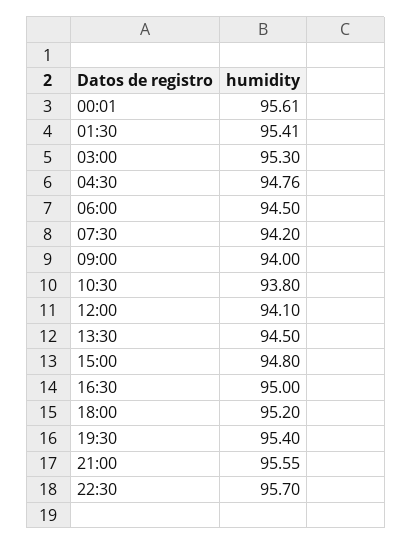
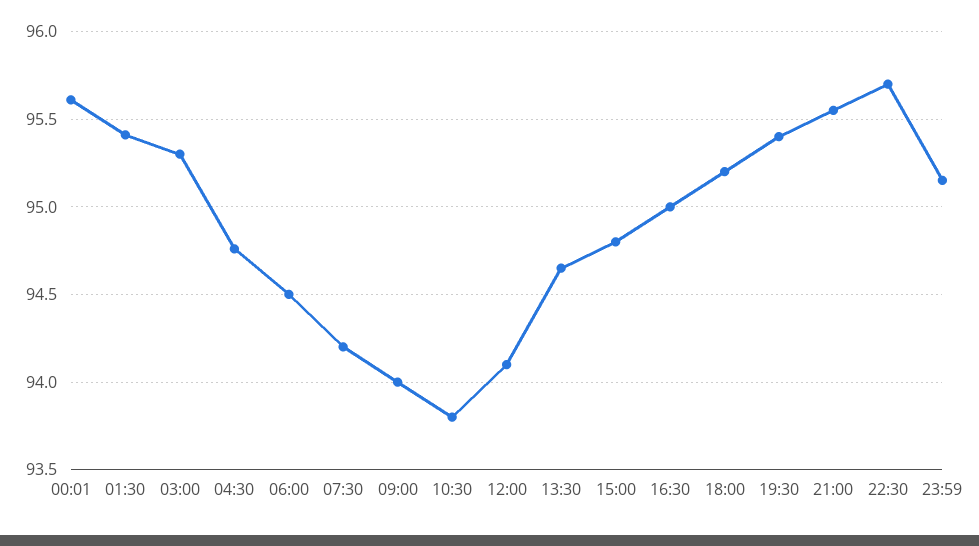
13:30: 94.5 -> 94.65
23:59: none -> 95.15

